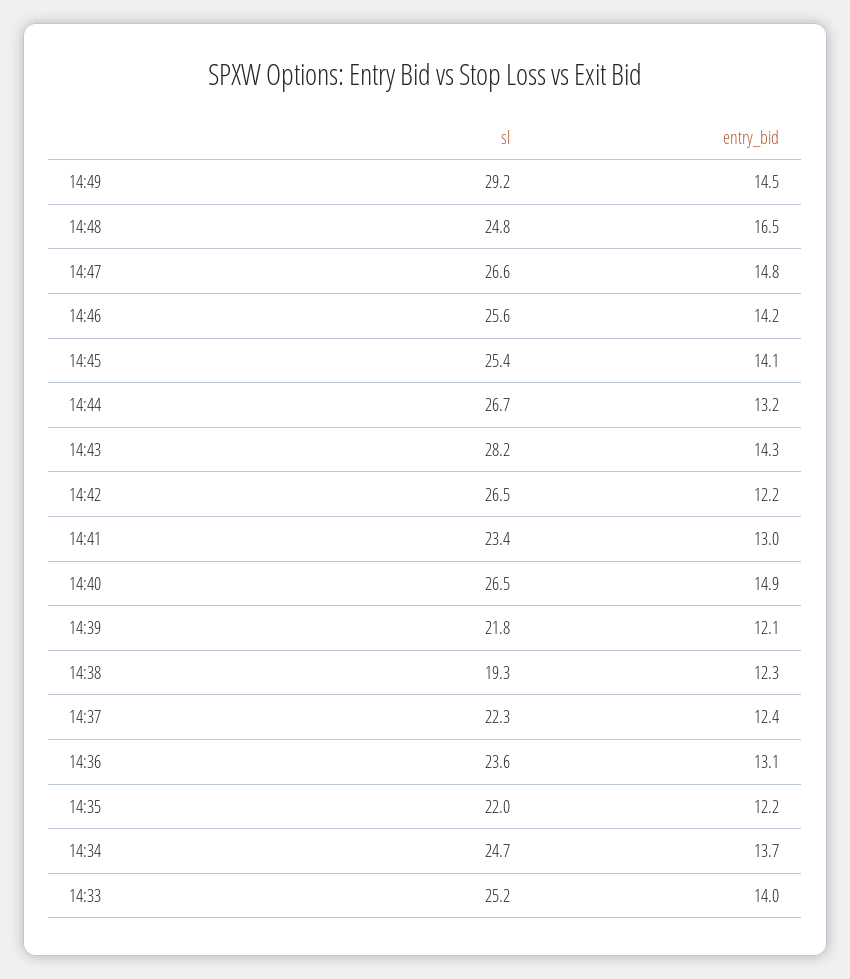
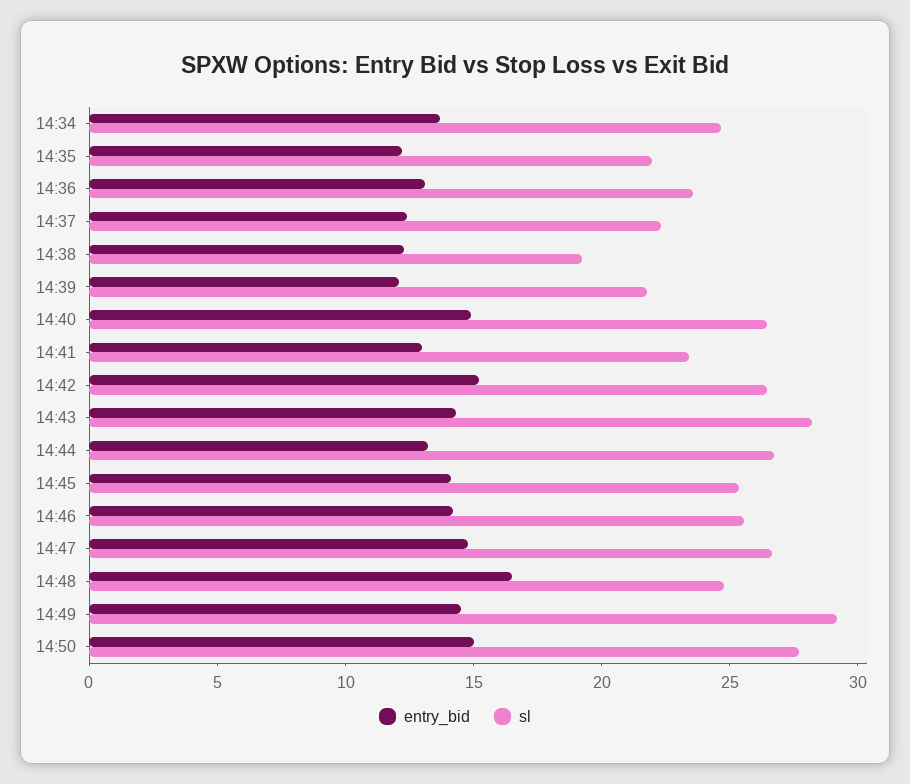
entry_bid, 14:42: 12.2 -> 15
sl, 14:33: 25.2 -> none
entry_bid, 14:33: 14 -> none
entry_bid, 14:50: none -> 15
sl, 14:50: none -> 28

